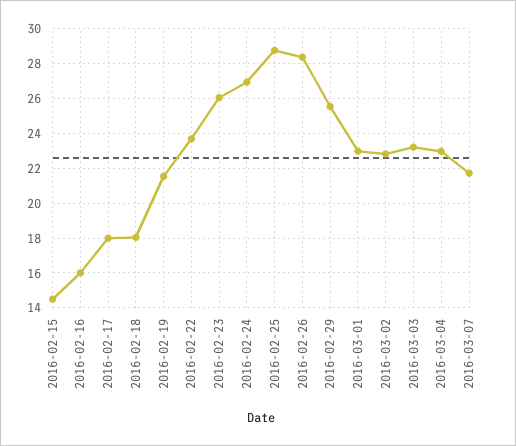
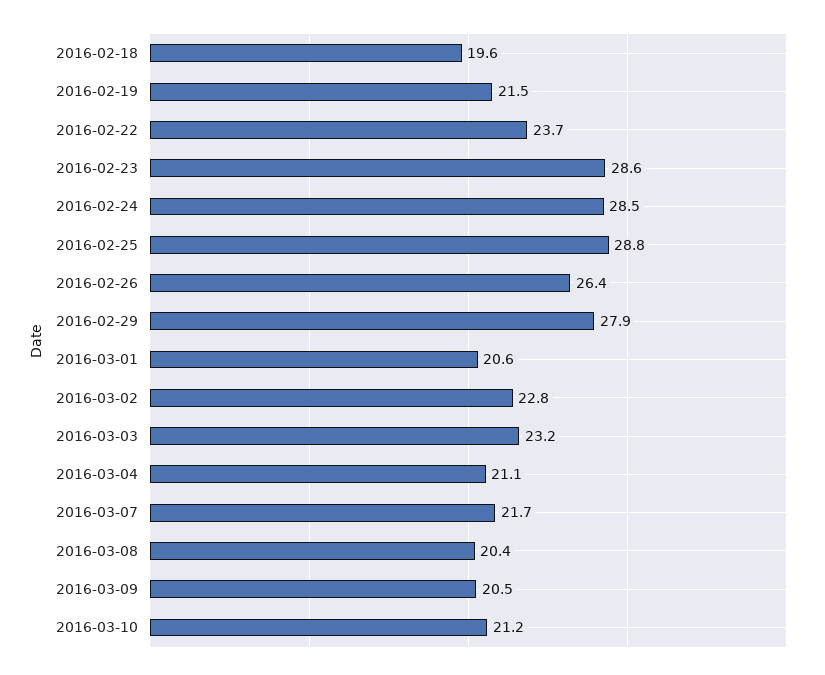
2016-02-15: 14.5 -> none
2016-02-16: 16 -> none
2016-02-17: 18 -> none
2016-02-18: 18 -> 19.6
2016-02-23: 26 -> 28.6
2016-02-24: 27 -> 28.5
2016-02-26: 28.5 -> 26.4
2016-02-29: 25.5 -> 27.9
2016-03-01: 23 -> 20.6
2016-03-04: 23 -> 21.1
2016-03-08: none -> 20.4
2016-03-09: none -> 20.5
2016-03-10: none -> 21.2

